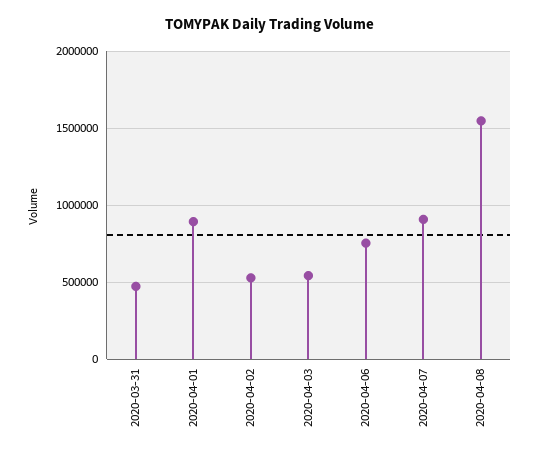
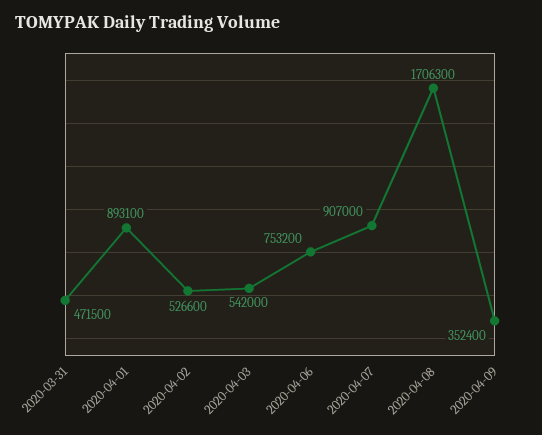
2020-04-08: 1550000 -> 1706300
2020-04-09: none -> 352400

